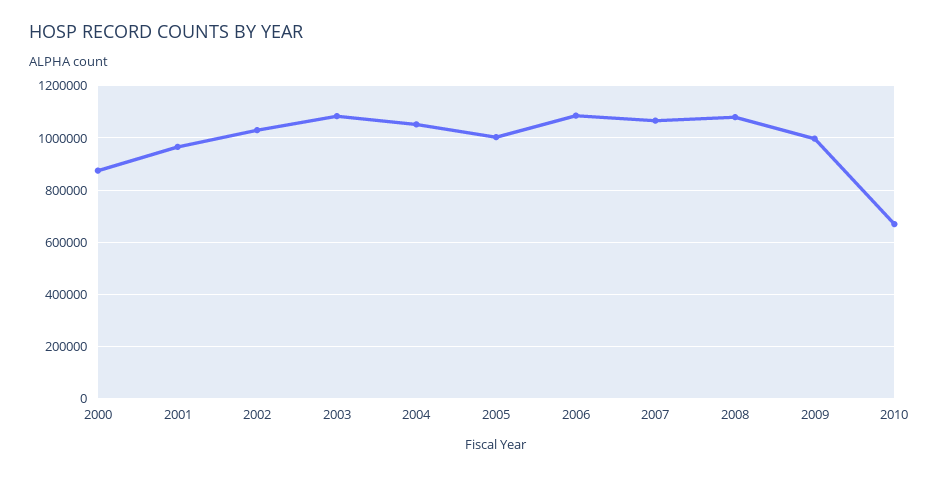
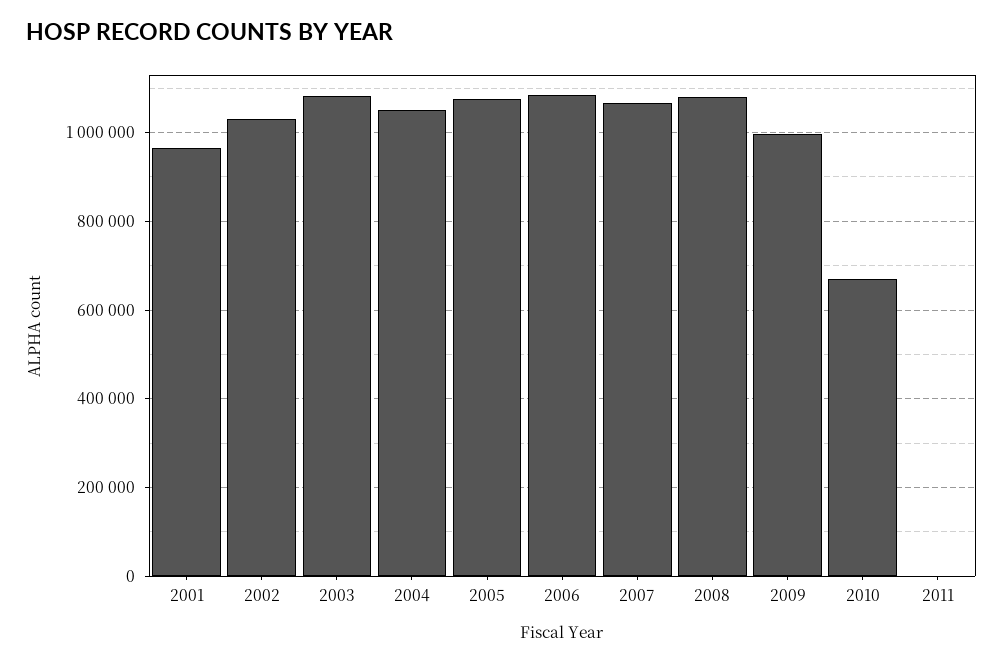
2000: 875000 -> none
2005: 1000000 -> 1080000
2011: none -> 0

